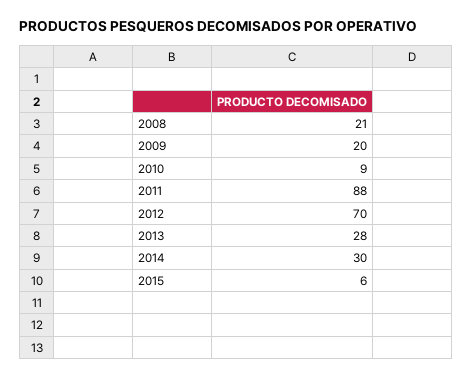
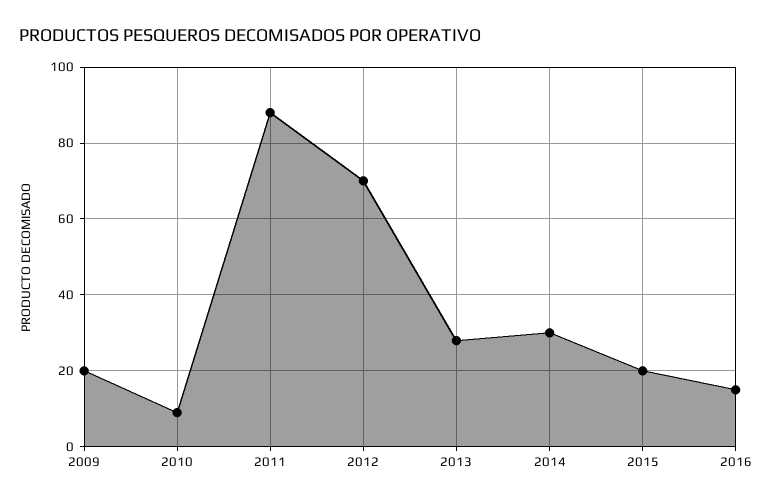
2008: 21 -> none
2015: 6 -> 20
2016: none -> 15

